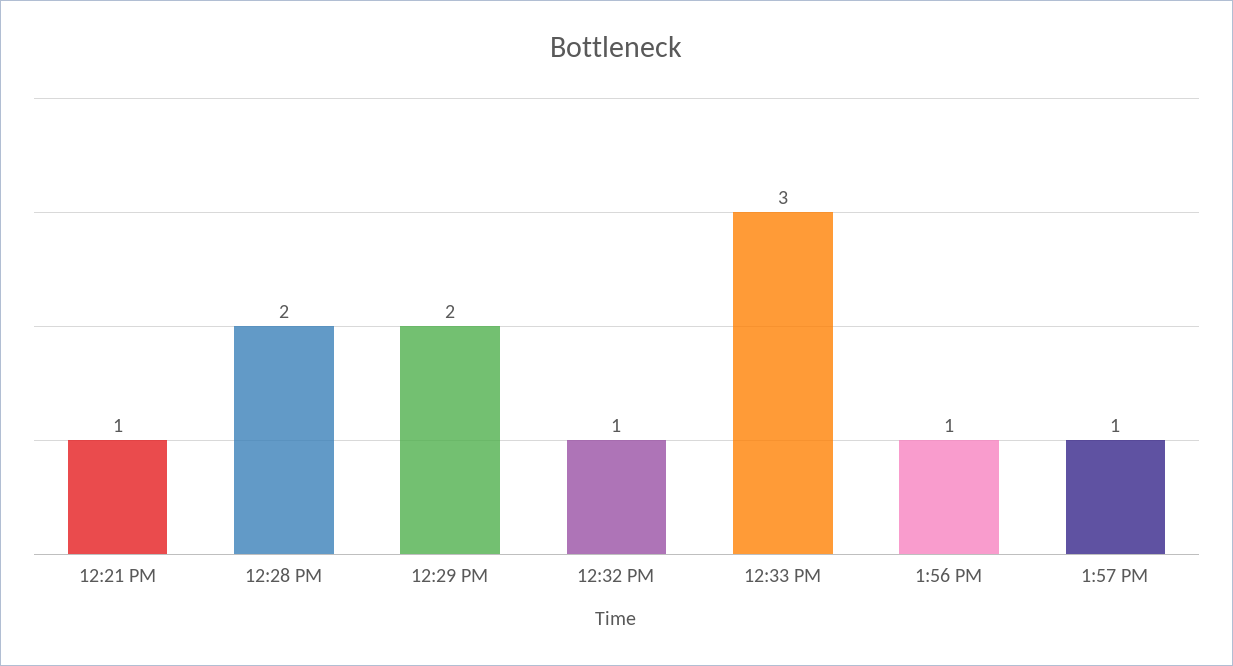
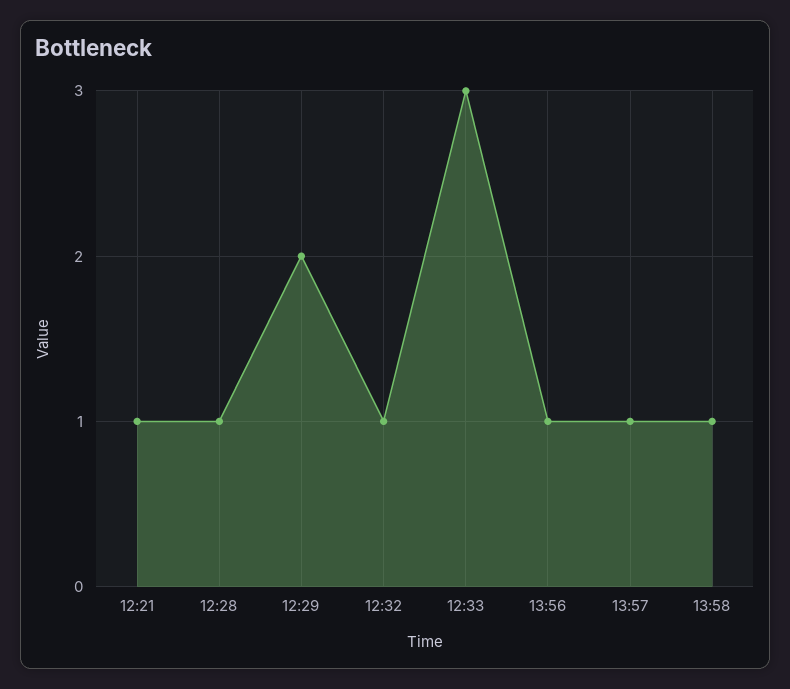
12:28 PM: 2 -> 1
13:58: none -> 1

